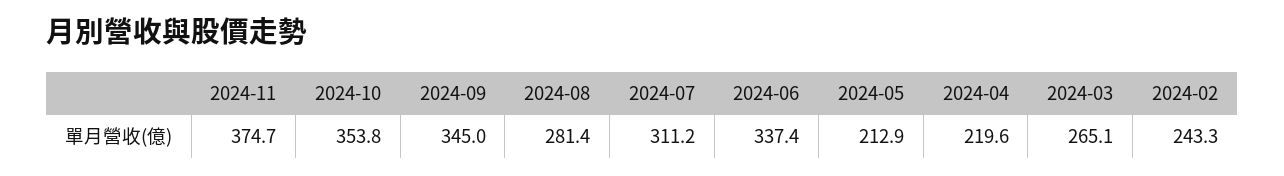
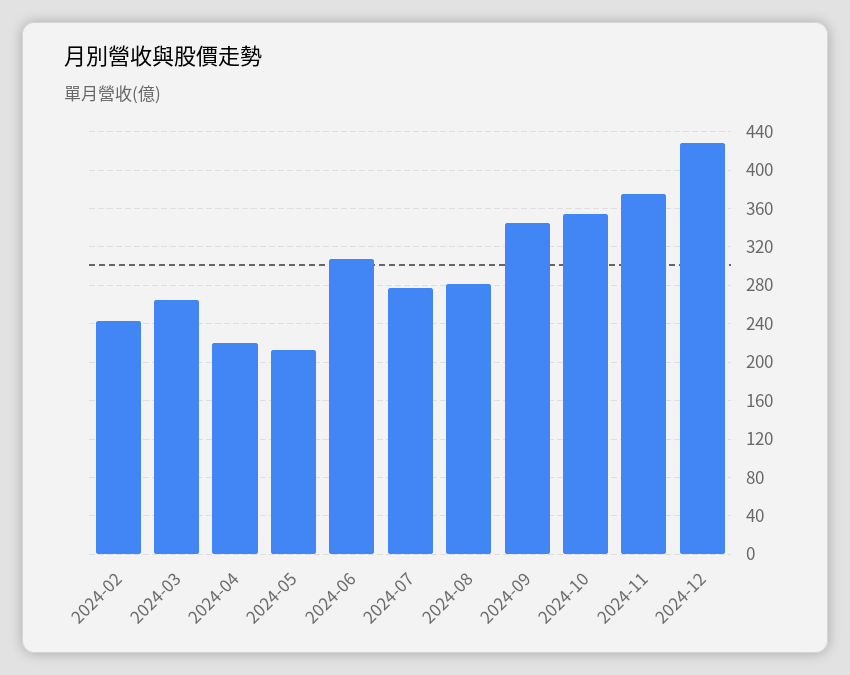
2024-07: 311.2 -> 280
2024-06: 337.4 -> 310
2024-12: none -> 430

